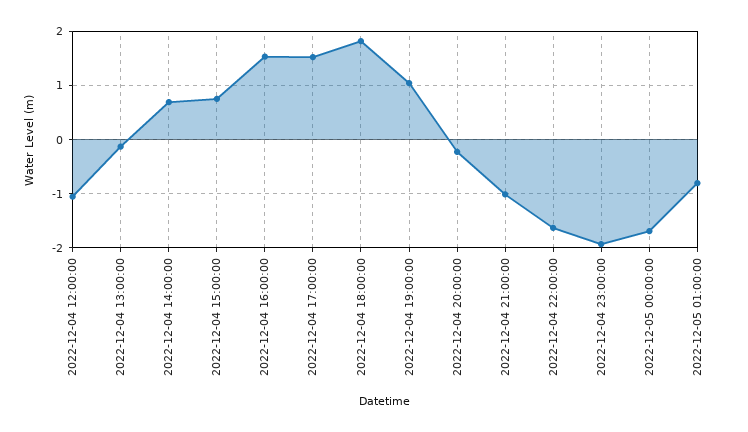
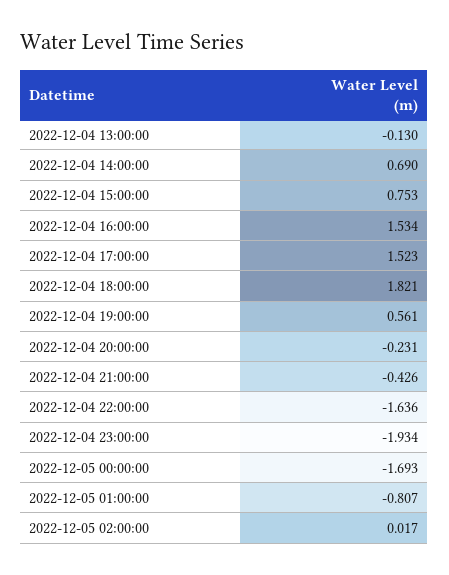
2022-12-04 12:00:00: -1 -> none
2022-12-04 19:00:00: 1 -> 0.561
2022-12-04 21:00:00: -1 -> -0.426
2022-12-05 02:00:00: none -> 0.017

